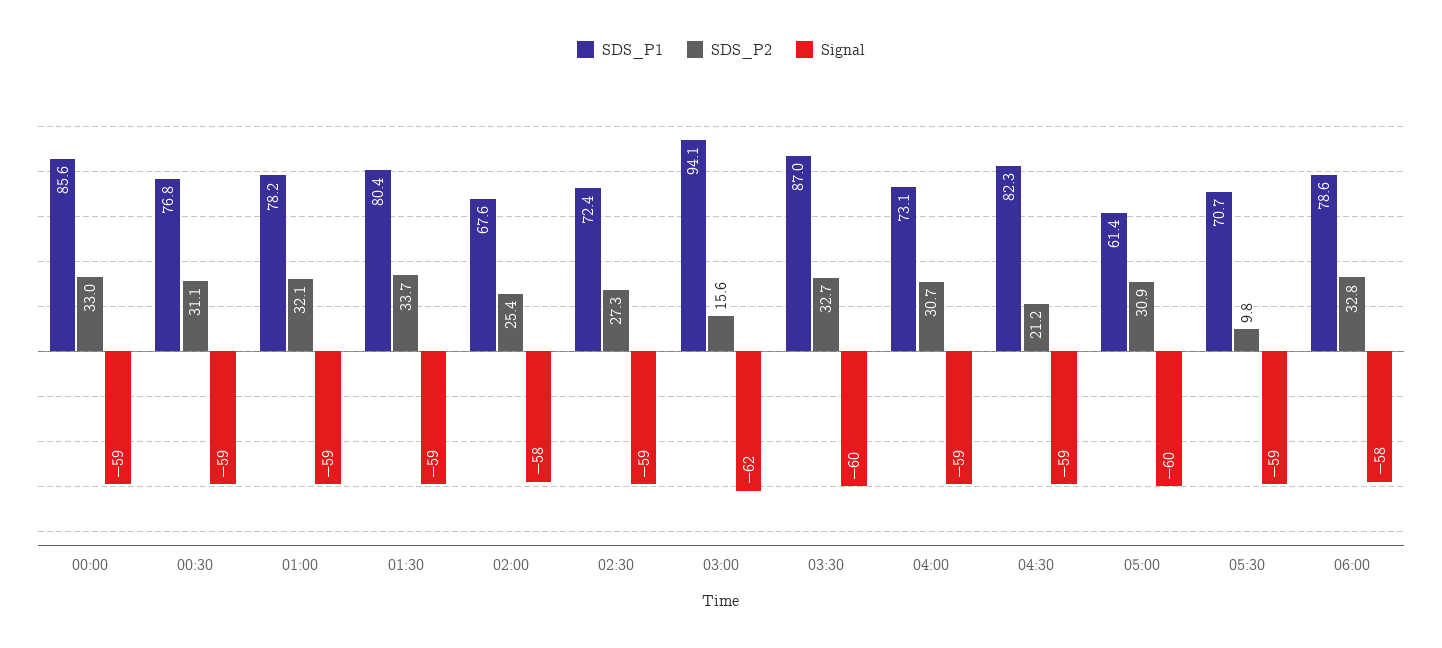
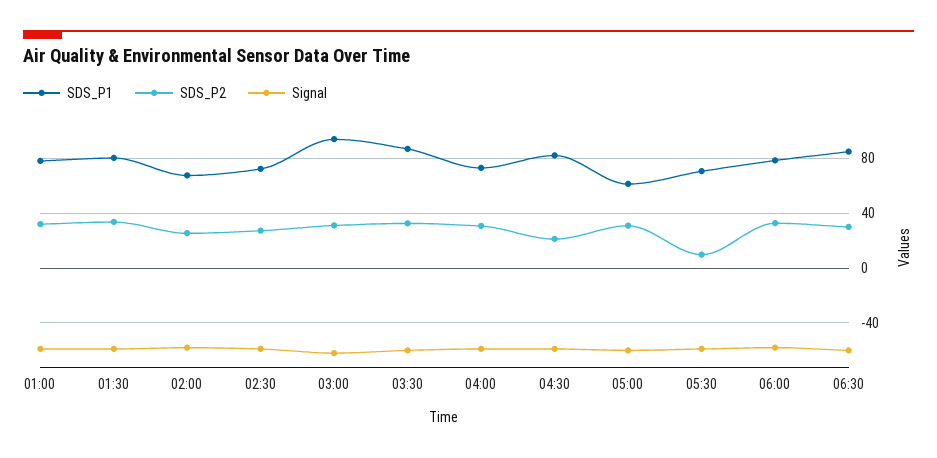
SDS_P1, 00:00: 85.6 -> none
SDS_P2, 00:00: 33 -> none
Signal, 00:00: -59 -> none
SDS_P1, 00:30: 76.8 -> none
SDS_P2, 00:30: 31.1 -> none
Signal, 00:30: -59 -> none
SDS_P2, 03:00: 15.6 -> 30
SDS_P1, 06:30: none -> 85
SDS_P2, 06:30: none -> 30
Signal, 06:30: none -> -60

